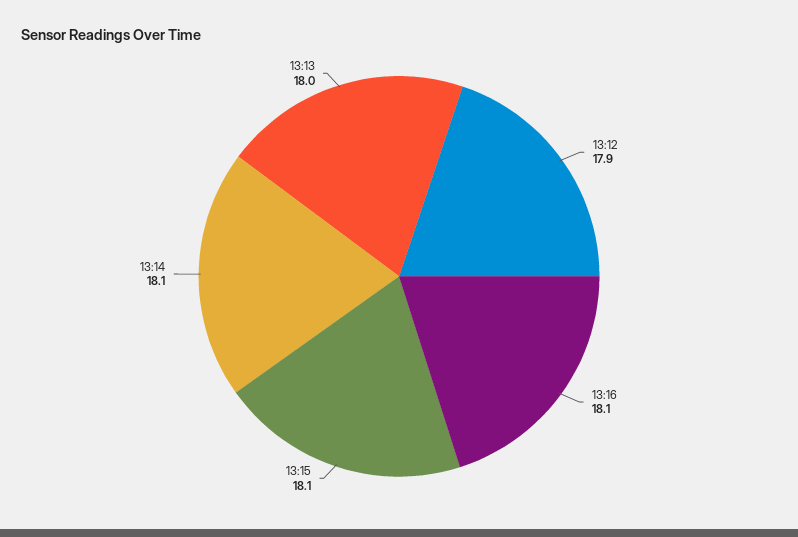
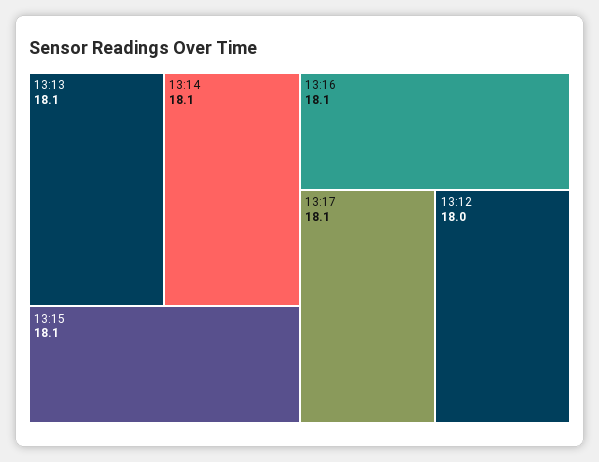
13:12: 17.9 -> 18
13:13: 18 -> 18.1
13:17: none -> 18.1

